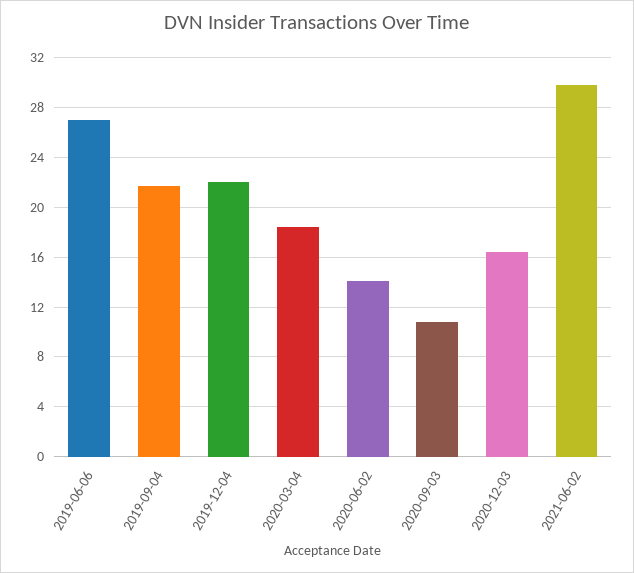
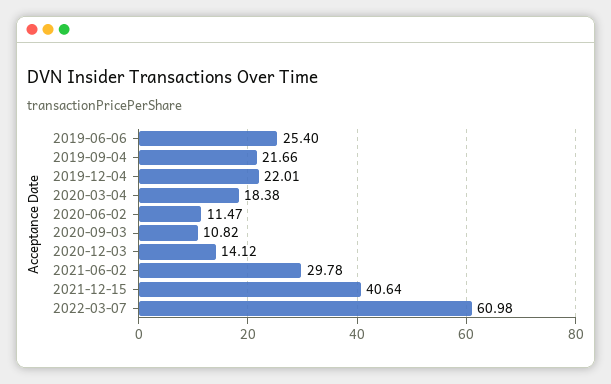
2019-06-06: 27 -> 25.4
2020-06-02: 14 -> 11.47
2020-12-03: 16.5 -> 14.12
2021-12-15: none -> 40.64
2022-03-07: none -> 60.98

